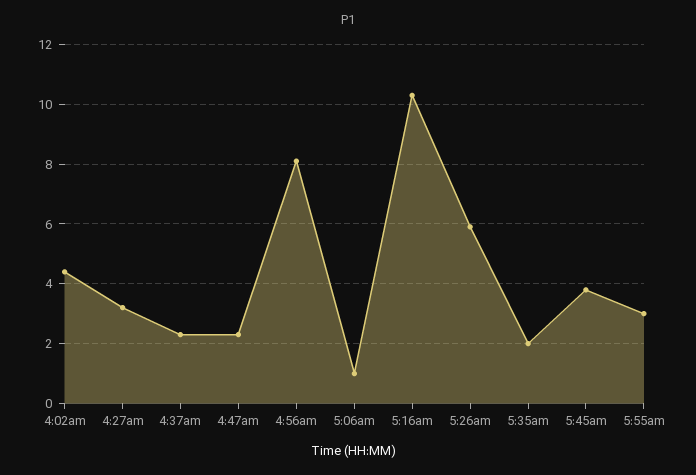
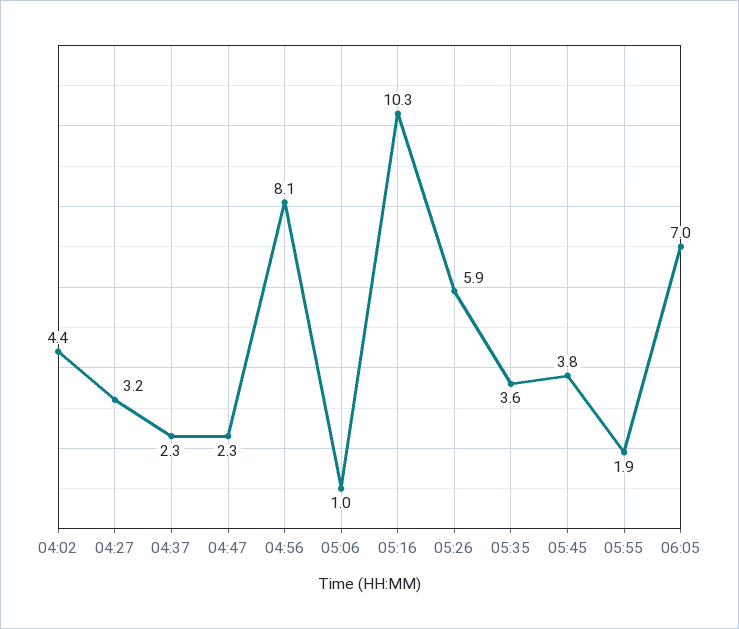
5:35am: 2 -> 3.6
5:55am: 3 -> 1.9
06:05: none -> 7

